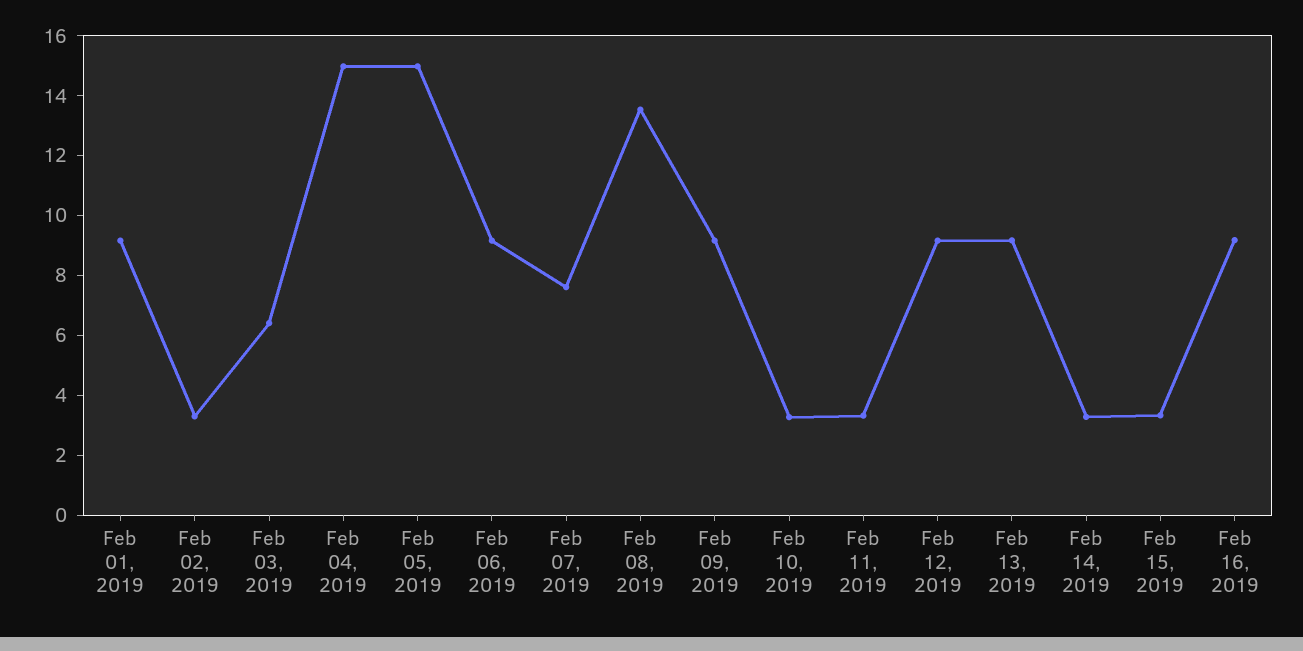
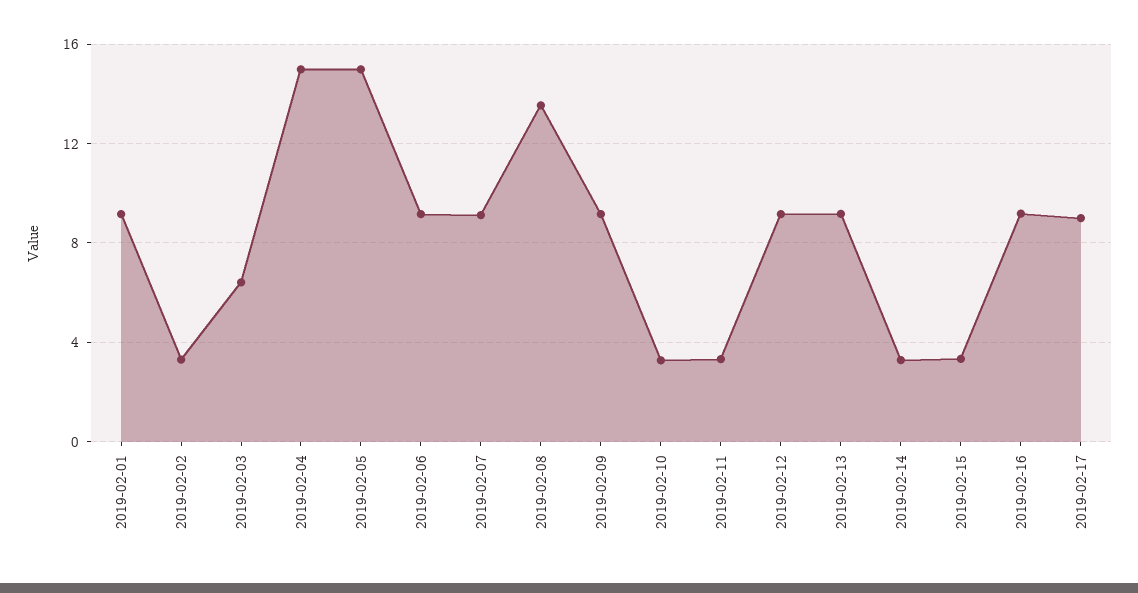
Feb 07, 2019: 7.5 -> 9
2019-02-17: none -> 9

